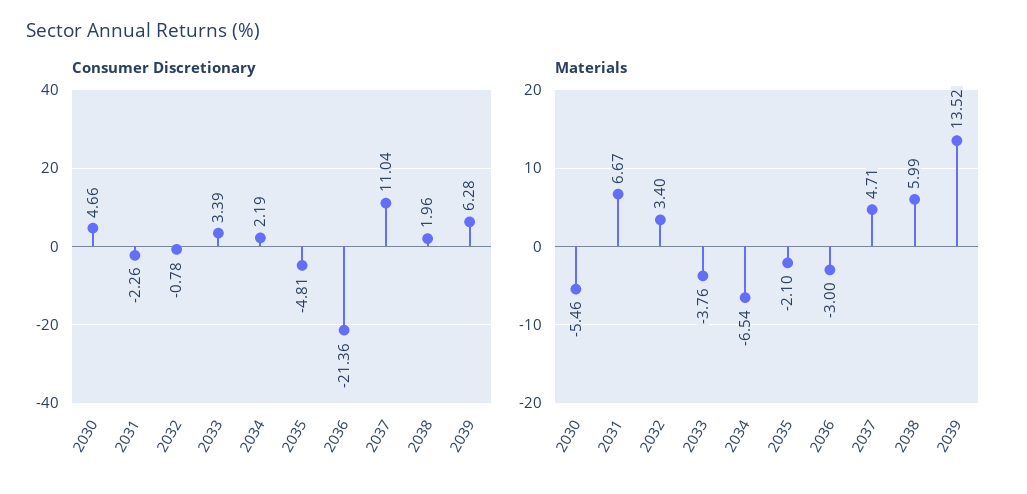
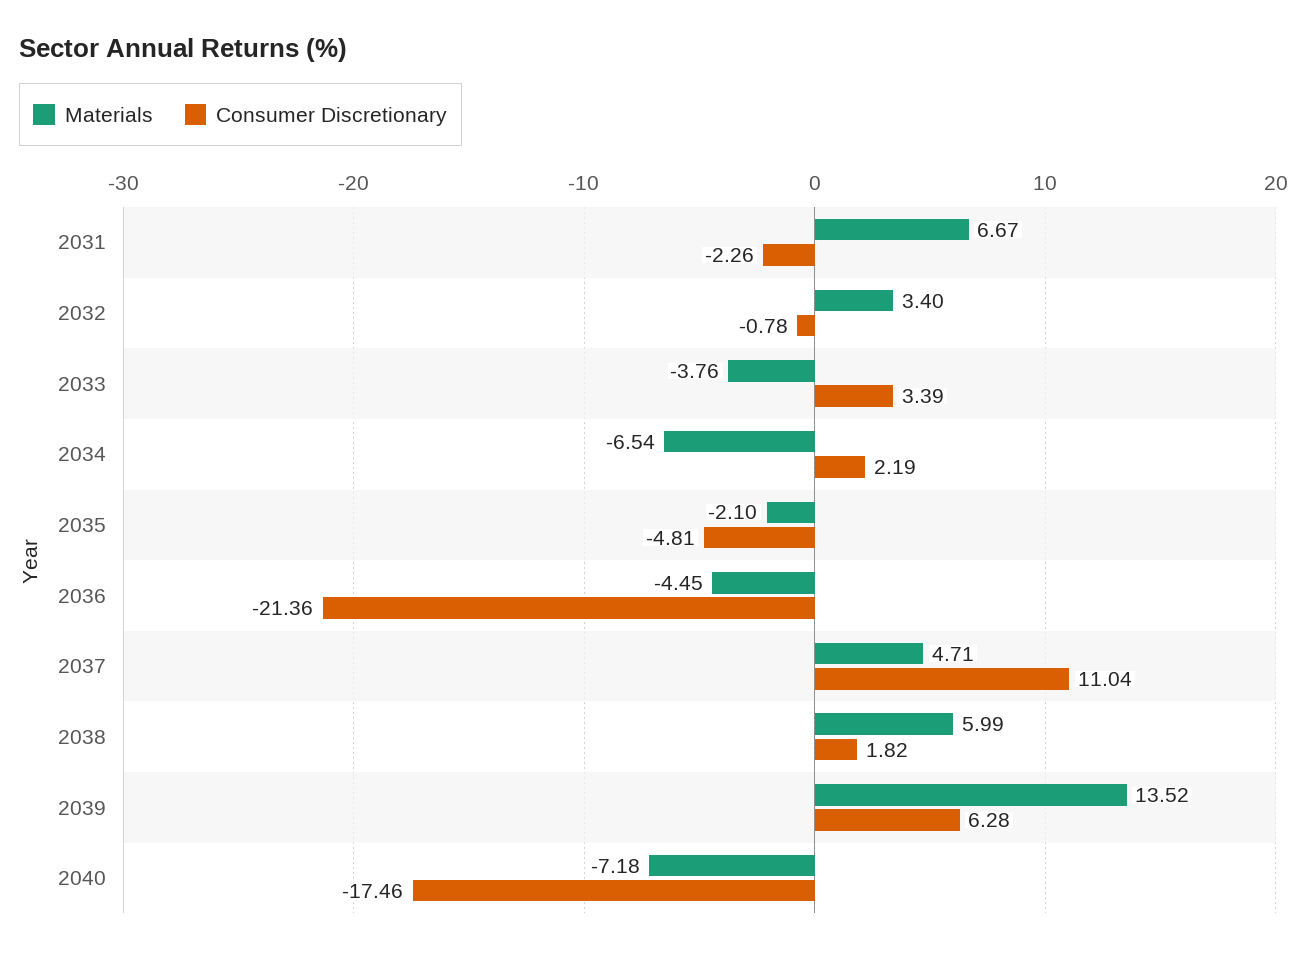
Consumer Discretionary, 2030: 4.66 -> none
Consumer Discretionary, 2038: 1.96 -> 1.82
Materials, 2030: -5.46 -> none
Materials, 2036: -3 -> -4.45
Materials, 2040: none -> -7.18
Consumer Discretionary, 2040: none -> -17.46

